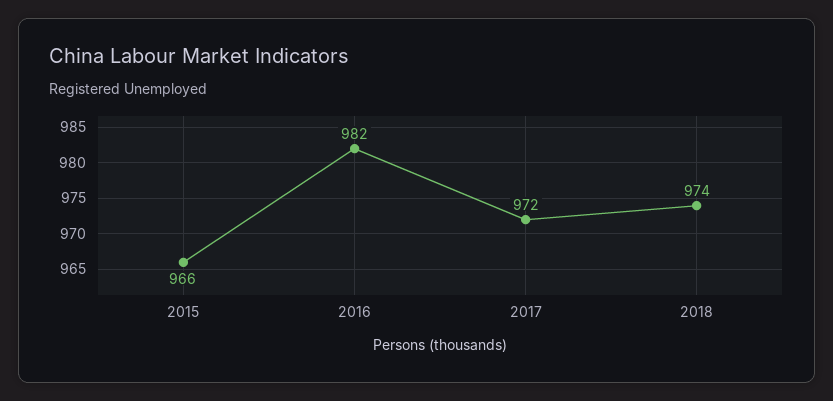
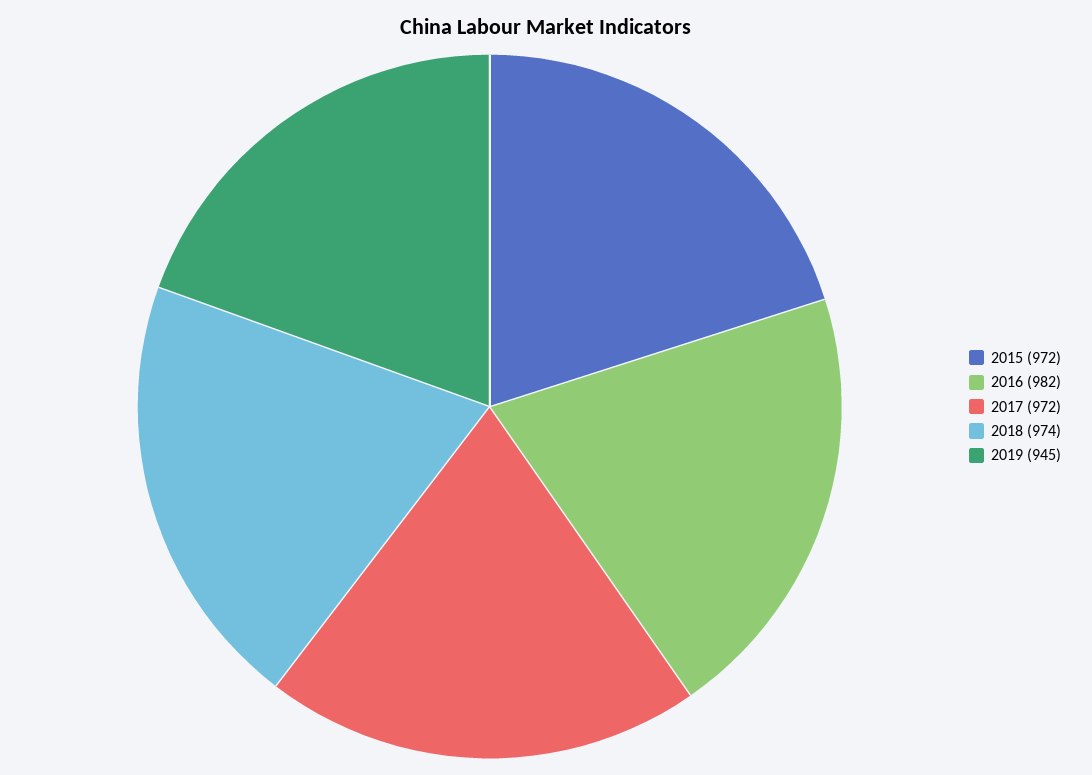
2015: 966 -> 972
2019: none -> 945

